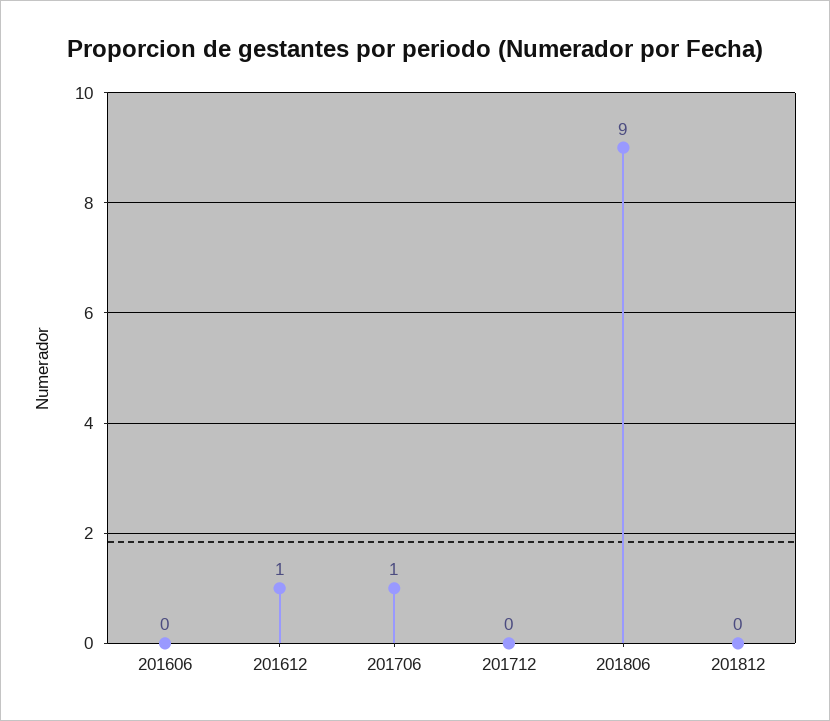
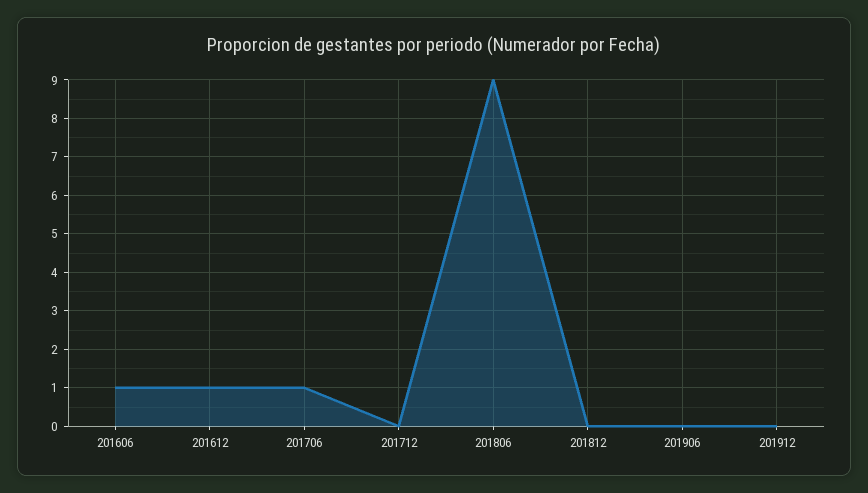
201606: 0 -> 1
201906: none -> 0
201912: none -> 0

